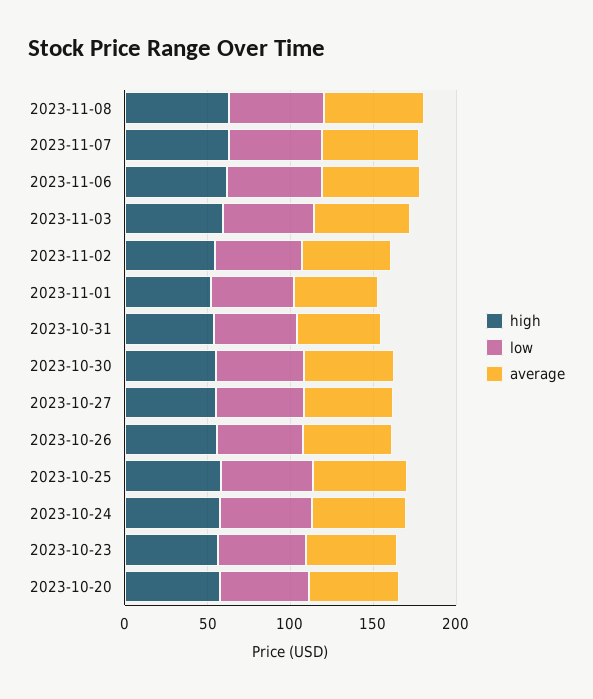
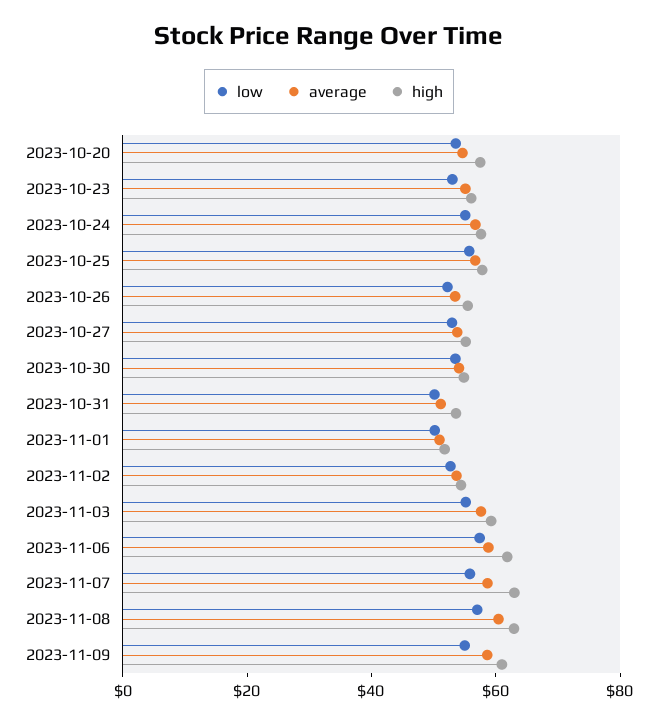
low, 2023-11-09: none -> 55
average, 2023-11-09: none -> 60
high, 2023-11-09: none -> 60

